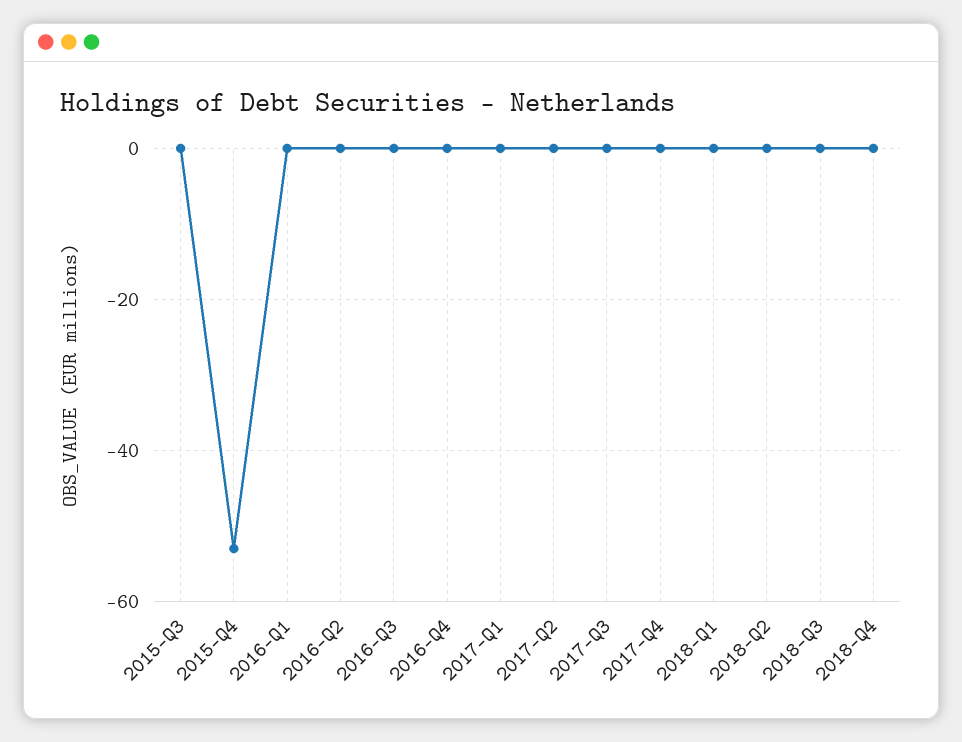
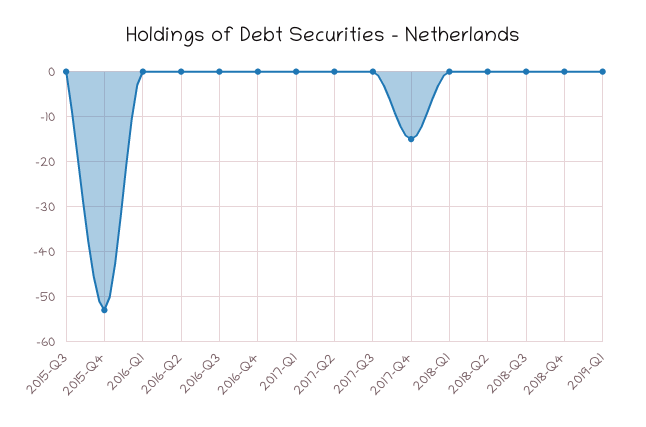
2017-Q4: 0 -> -15
2019-Q1: none -> 0

